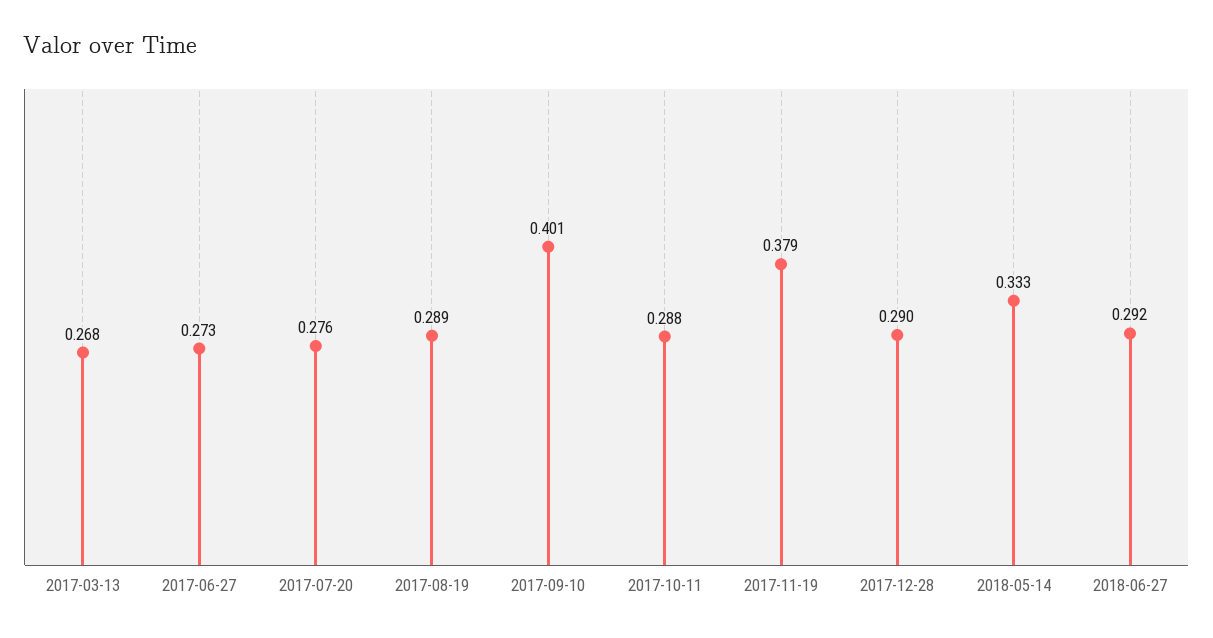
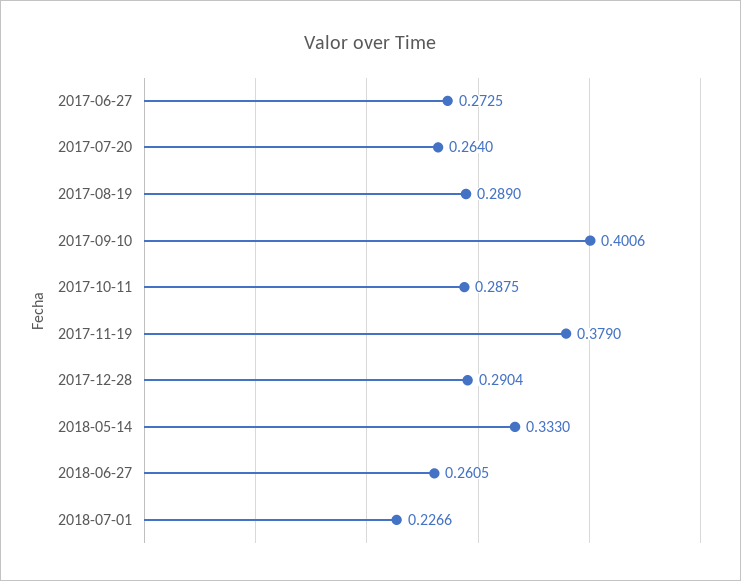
2017-03-13: 0.268 -> none
2017-07-20: 0.276 -> 0.264
2018-06-27: 0.292 -> 0.2605
2018-07-01: none -> 0.2266

